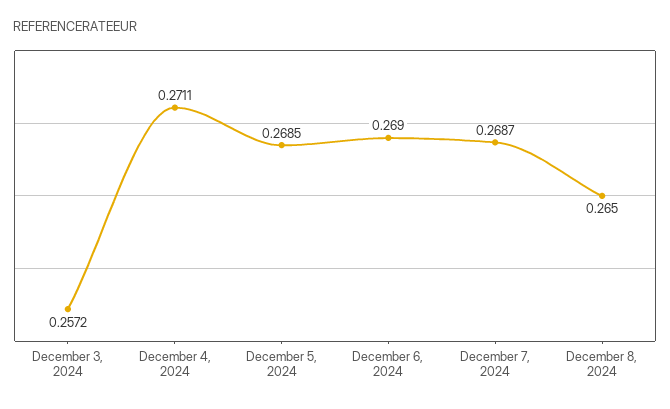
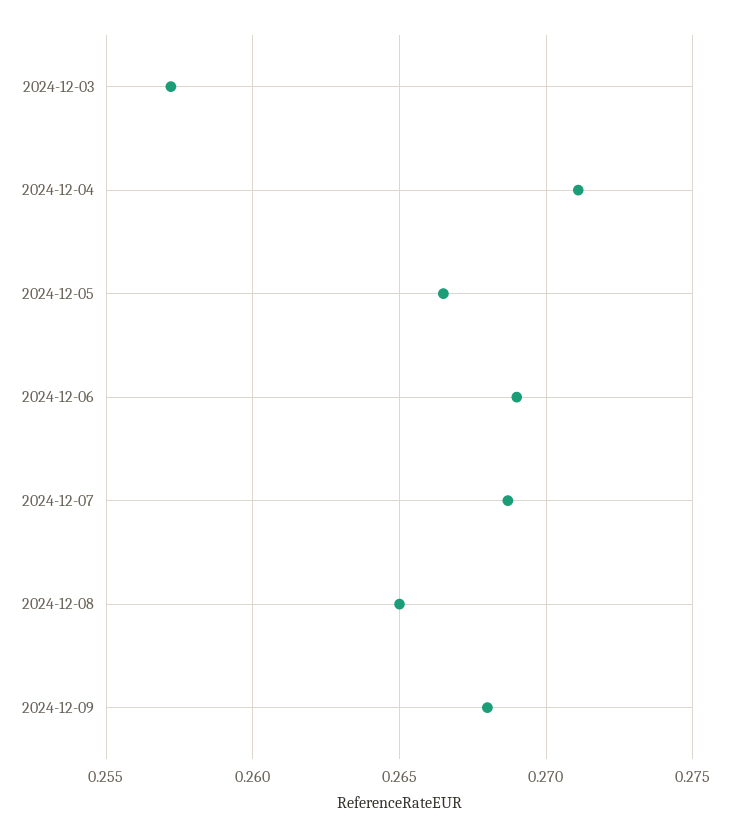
December 5, 2024: 0.2685 -> 0.2665
2024-12-09: none -> 0.268

